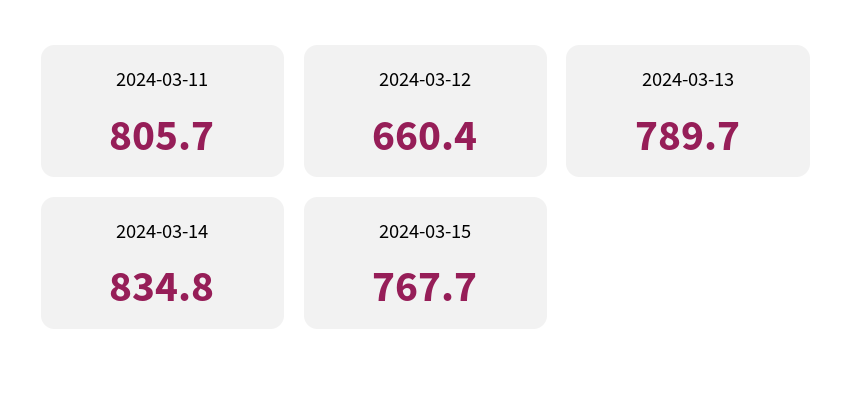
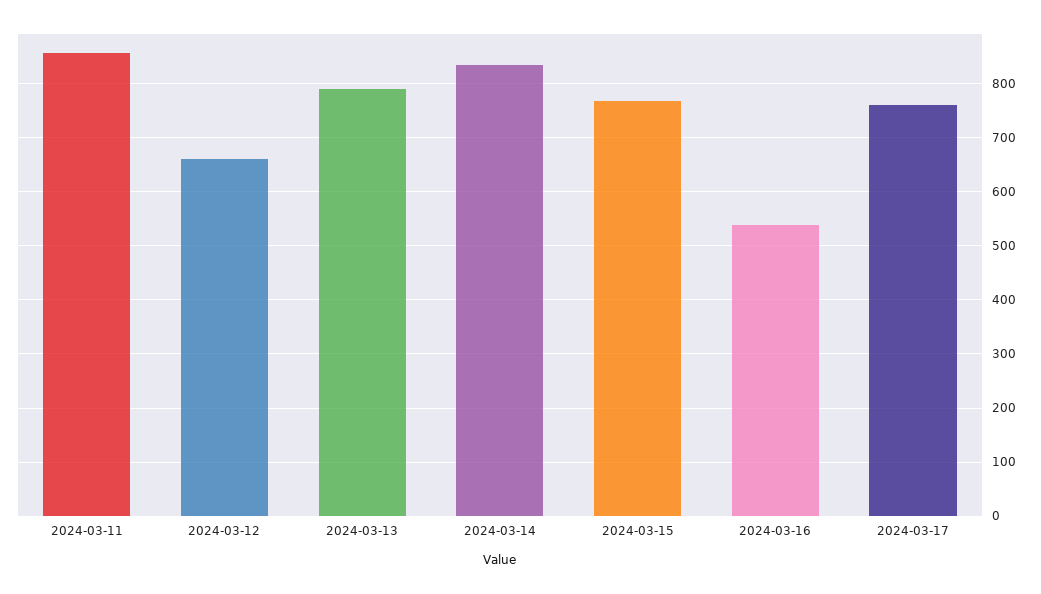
2024-03-11: 805.7 -> 860
2024-03-16: none -> 540
2024-03-17: none -> 760

